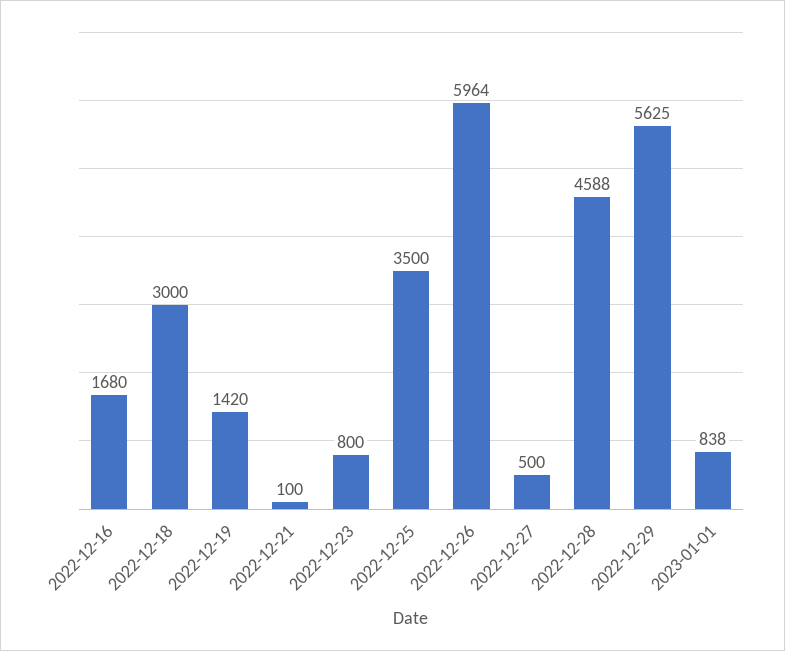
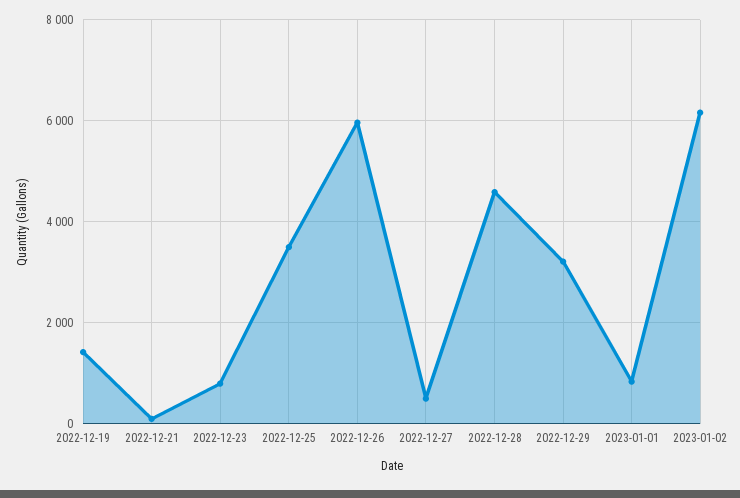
2022-12-16: 1680 -> none
2022-12-18: 3000 -> none
2022-12-29: 5625 -> 3200
2023-01-02: none -> 6200

